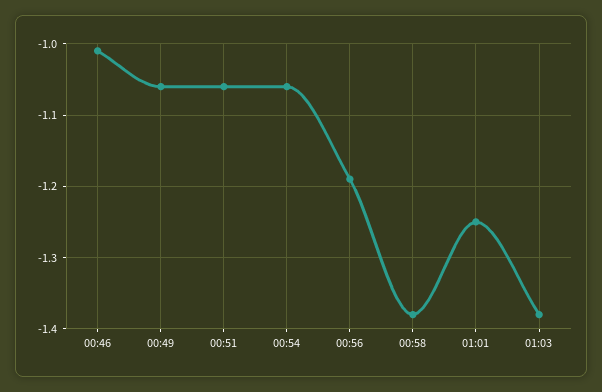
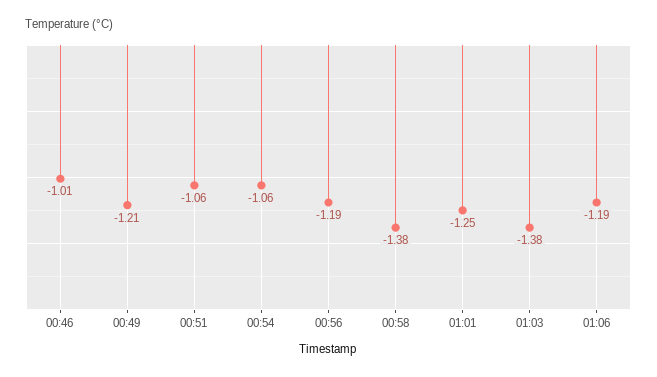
00:49: -1.06 -> -1.21
01:06: none -> -1.19

